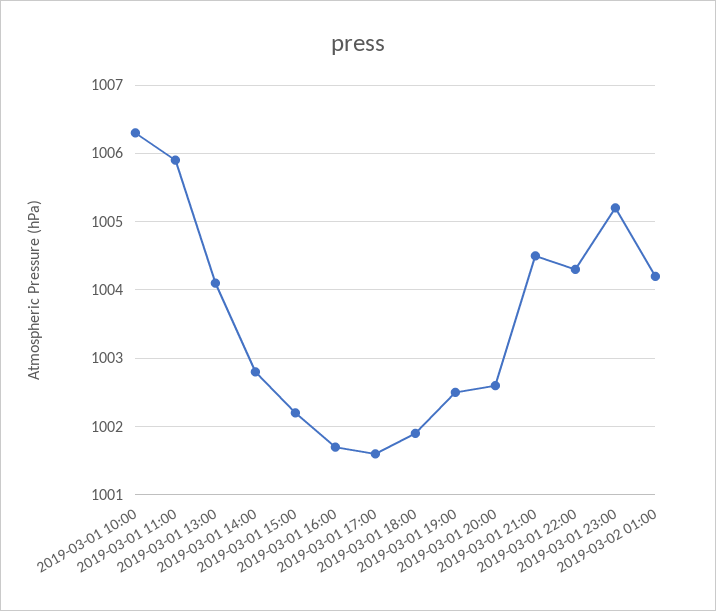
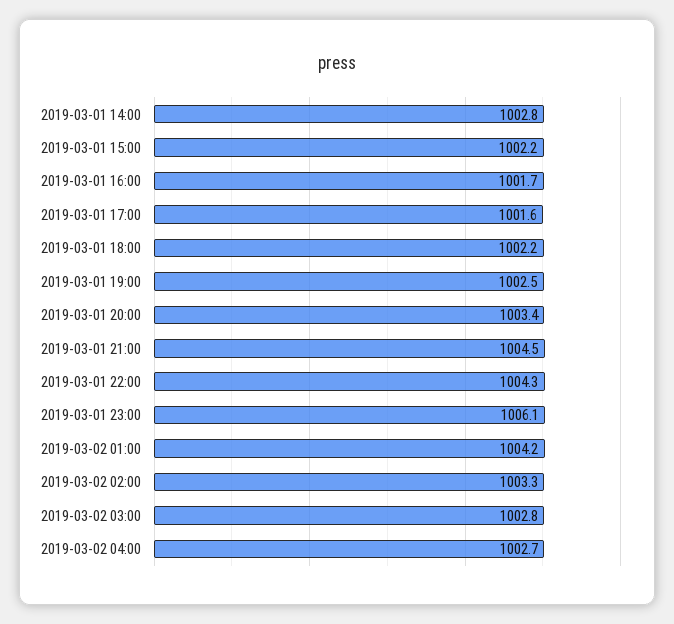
2019-03-01 10:00: 1006.3 -> none
2019-03-01 11:00: 1005.9 -> none
2019-03-01 13:00: 1004.1 -> none
2019-03-01 18:00: 1001.9 -> 1002.2
2019-03-01 20:00: 1002.6 -> 1003.4
2019-03-01 23:00: 1005.2 -> 1006.1
2019-03-02 02:00: none -> 1003.3
2019-03-02 03:00: none -> 1002.8
2019-03-02 04:00: none -> 1002.7

